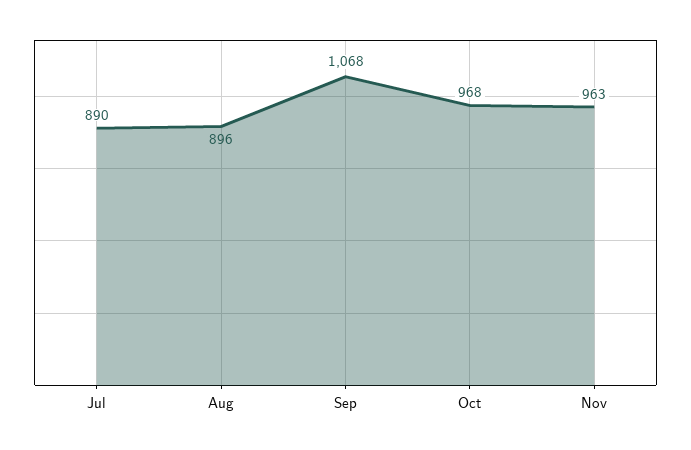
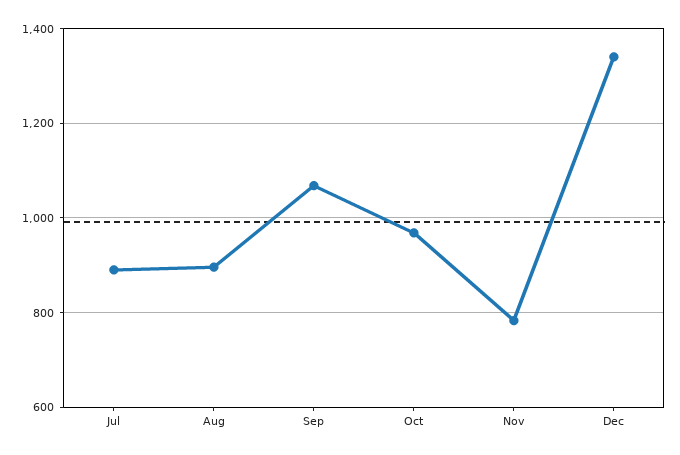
Nov: 963 -> 780
Dec: none -> 1340

